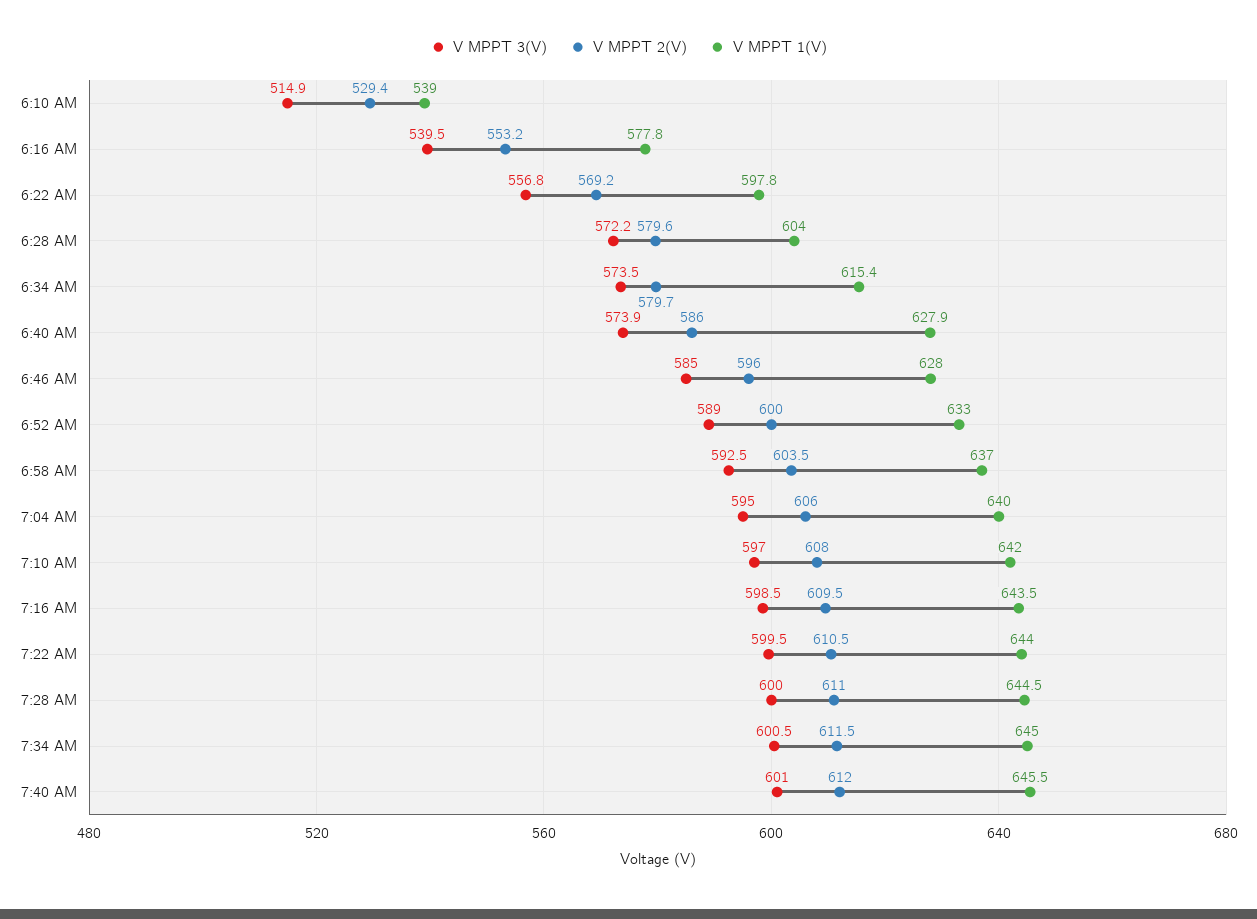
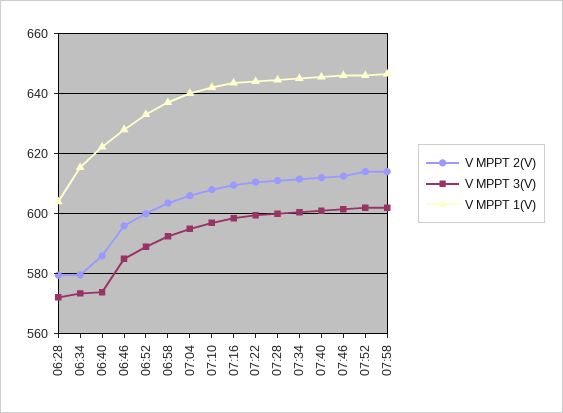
V MPPT 3(V), 6:10 AM: 514.9 -> none
V MPPT 2(V), 6:10 AM: 529.4 -> none
V MPPT 1(V), 6:10 AM: 539 -> none
V MPPT 3(V), 6:16 AM: 539.5 -> none
V MPPT 2(V), 6:16 AM: 553.2 -> none
V MPPT 1(V), 6:16 AM: 577.8 -> none
V MPPT 3(V), 6:22 AM: 556.8 -> none
V MPPT 2(V), 6:22 AM: 569.2 -> none
V MPPT 1(V), 6:22 AM: 597.8 -> none
V MPPT 1(V), 6:40 AM: 627.9 -> 622
V MPPT 2(V), 07:46: none -> 612
V MPPT 3(V), 07:46: none -> 602
V MPPT 1(V), 07:46: none -> 646
V MPPT 2(V), 07:52: none -> 614
V MPPT 3(V), 07:52: none -> 602
V MPPT 1(V), 07:52: none -> 646
V MPPT 2(V), 07:58: none -> 614
V MPPT 3(V), 07:58: none -> 602
V MPPT 1(V), 07:58: none -> 646

